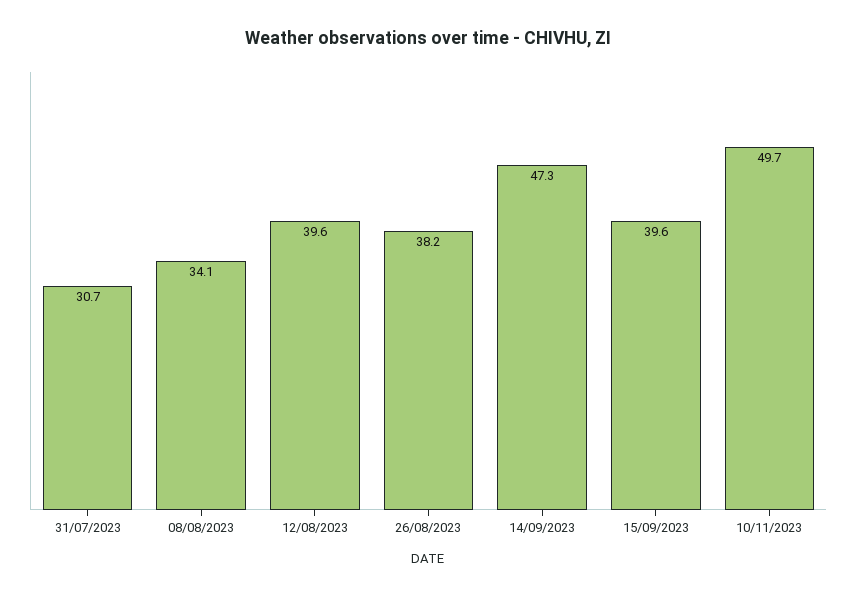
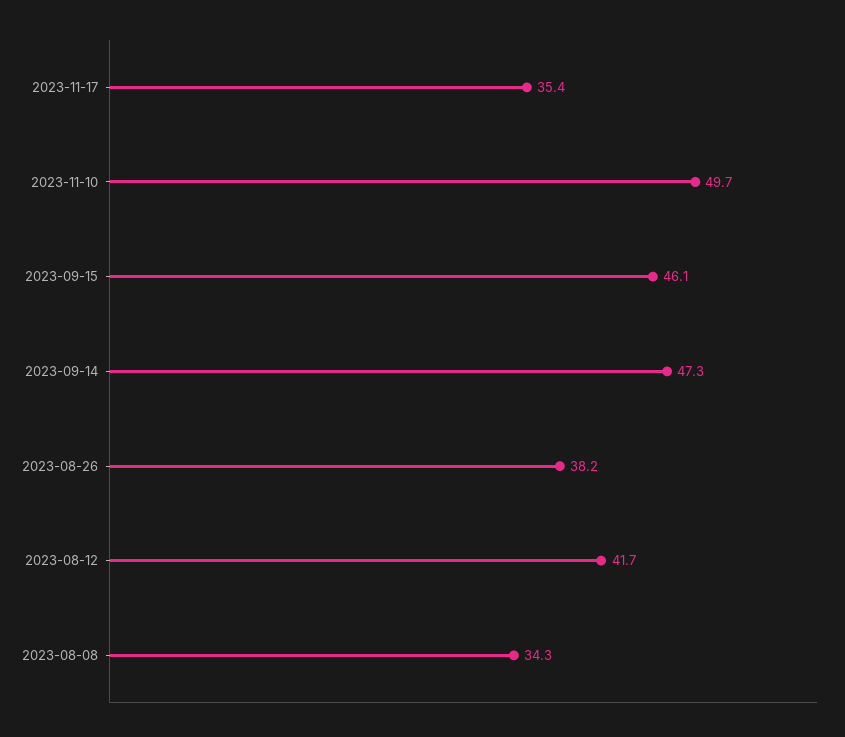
31/07/2023: 30.7 -> none
08/08/2023: 34.1 -> 34.3
12/08/2023: 39.6 -> 41.7
15/09/2023: 39.6 -> 46.1
2023-11-17: none -> 35.4

